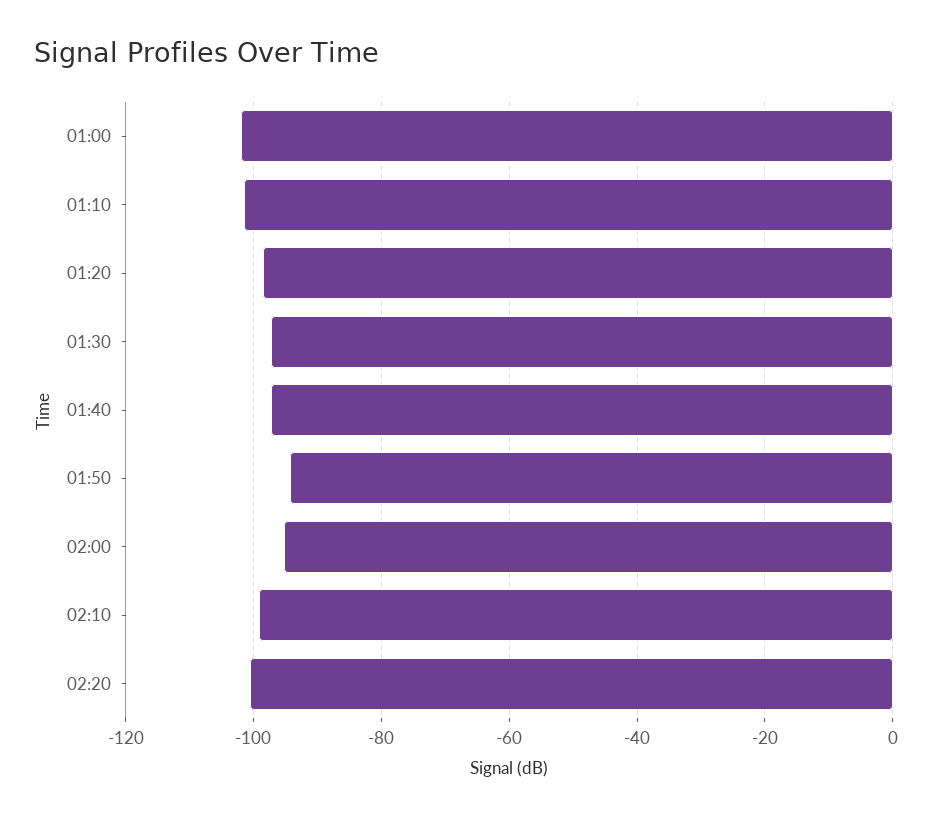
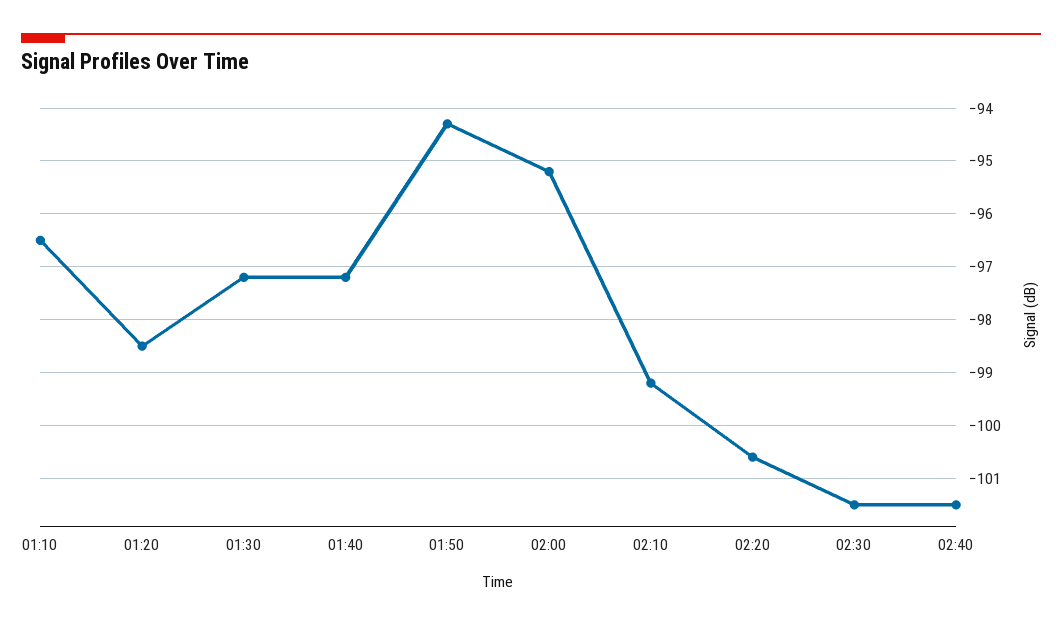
01:00: -102 -> none
01:10: -102 -> -96.5
02:30: none -> -101.5
02:40: none -> -101.5

